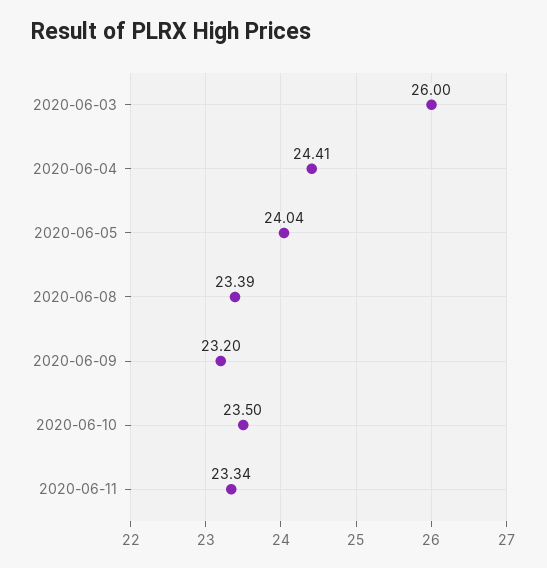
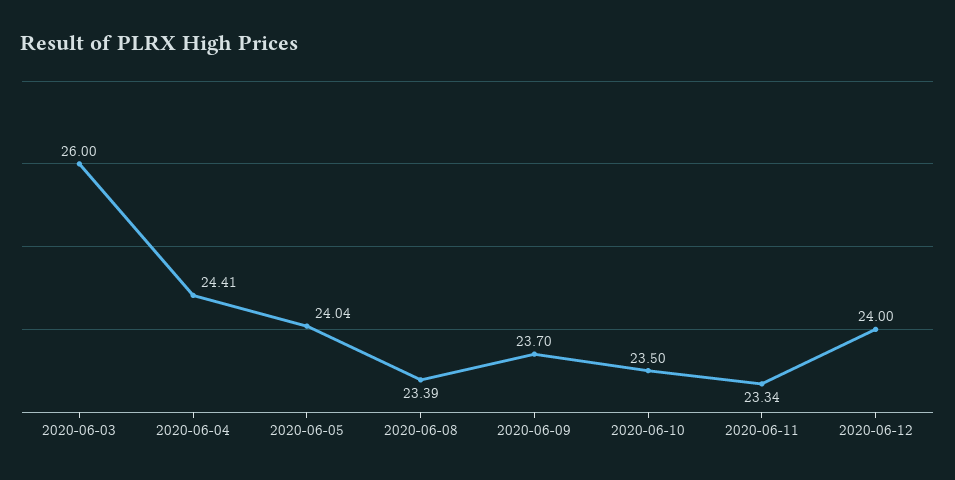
2020-06-09: 23.2 -> 23.7
2020-06-12: none -> 24

